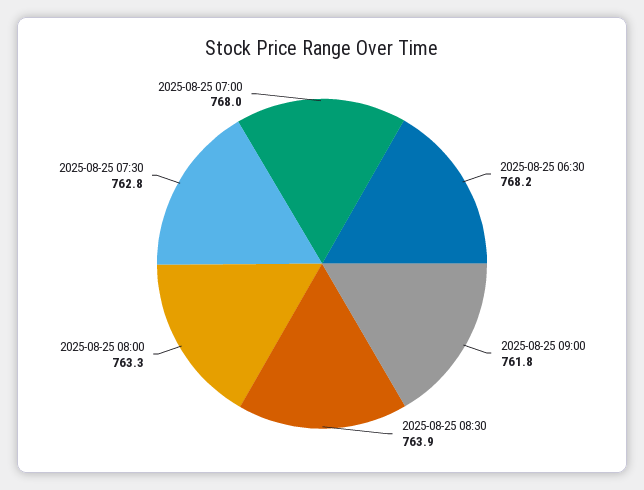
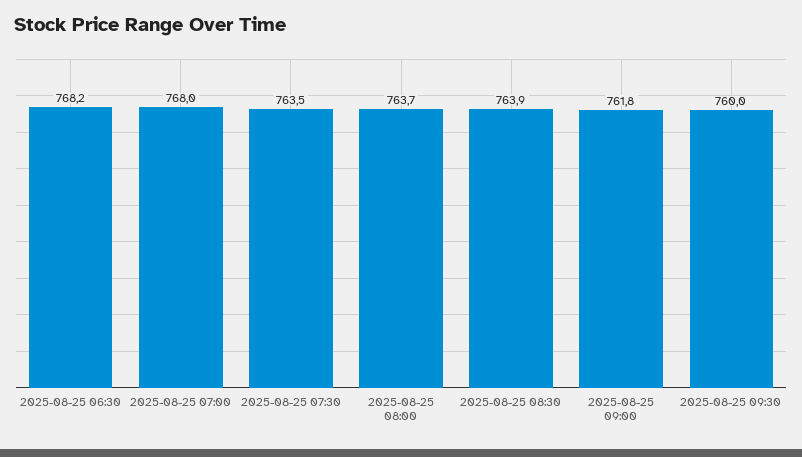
2025-08-25 08:00: 763.3 -> 763.7
2025-08-25 07:30: 762.8 -> 763.5
2025-08-25 09:30: none -> 760

